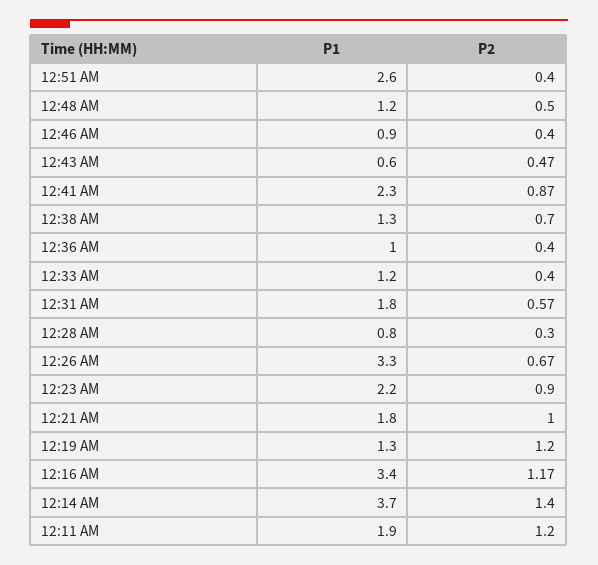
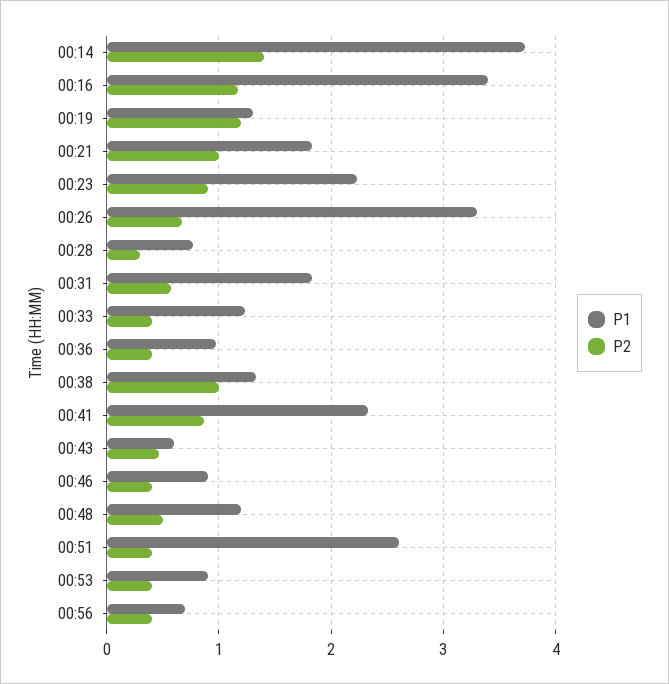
P2, 12:38 AM: 0.7 -> 1
P1, 12:11 AM: 1.9 -> none
P2, 12:11 AM: 1.2 -> none
P1, 00:53: none -> 0.9
P2, 00:53: none -> 0.4
P1, 00:56: none -> 0.7
P2, 00:56: none -> 0.4

